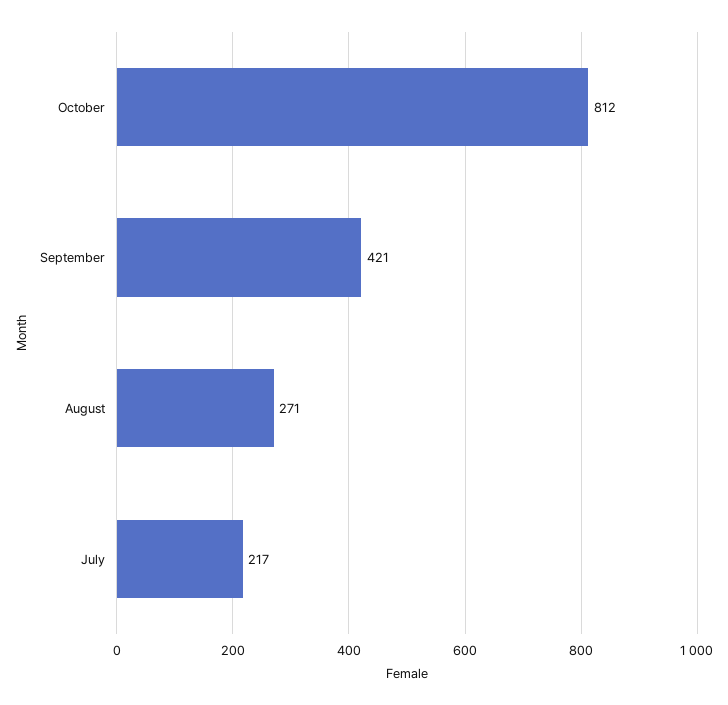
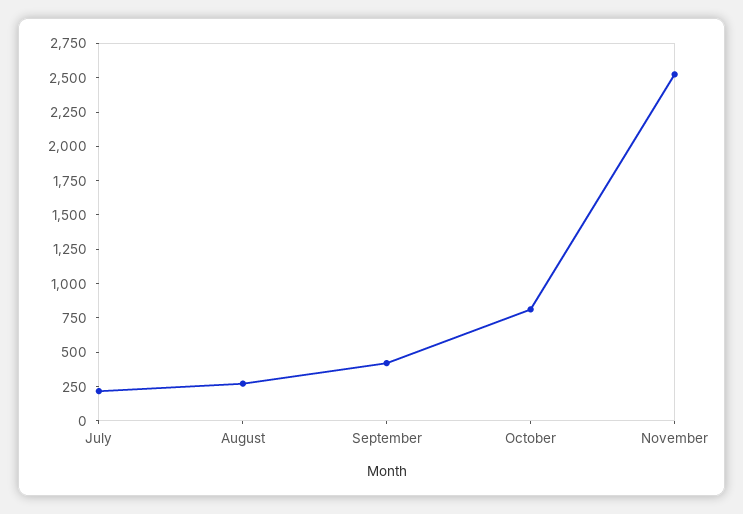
November: none -> 2500

